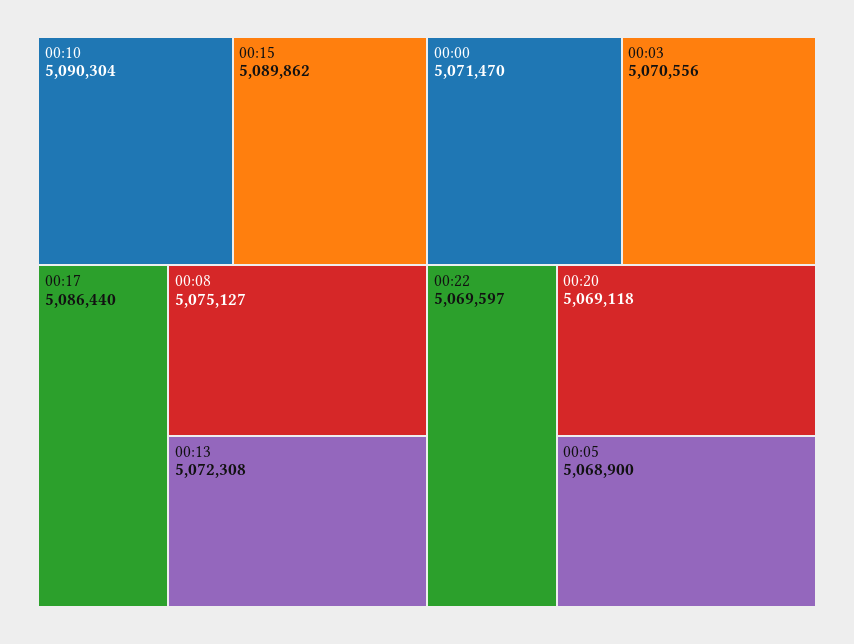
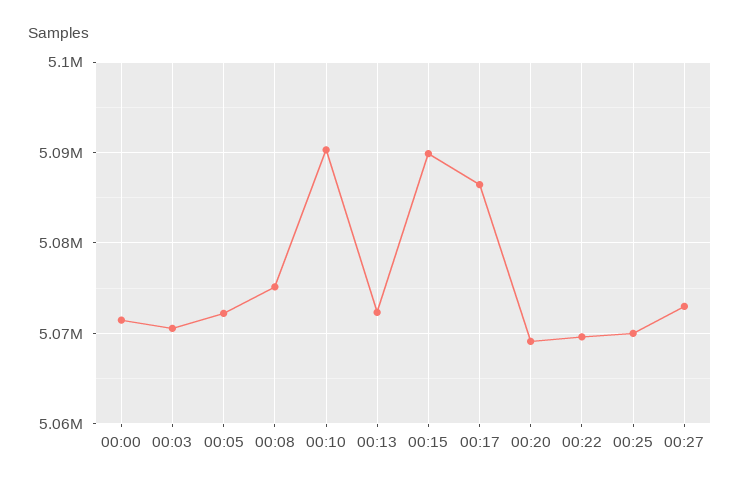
00:05: 5068900 -> 5072000
00:25: none -> 5070000
00:27: none -> 5073000

